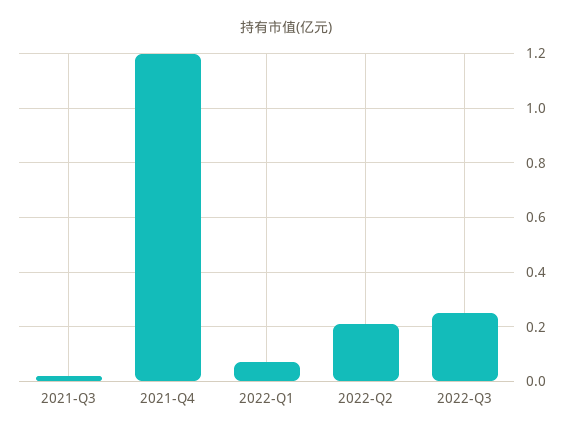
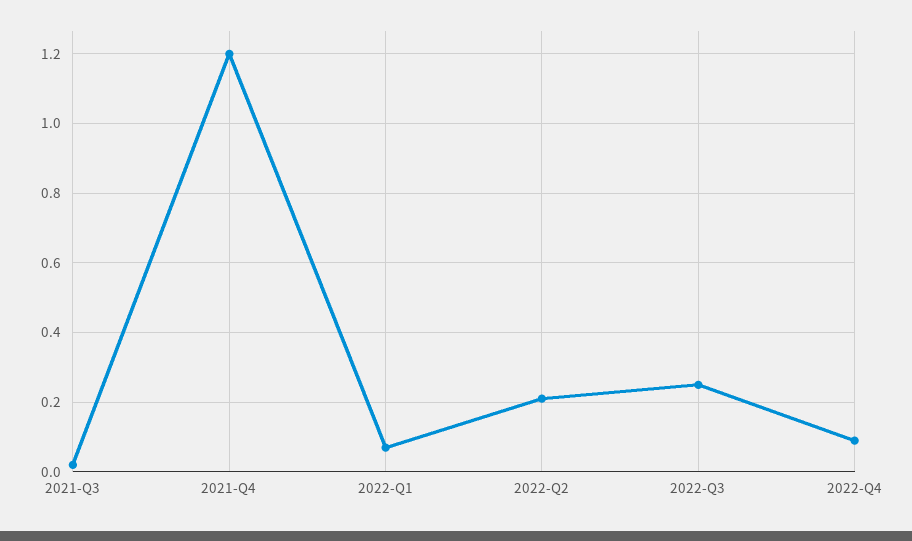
2022-Q4: none -> 0.1

